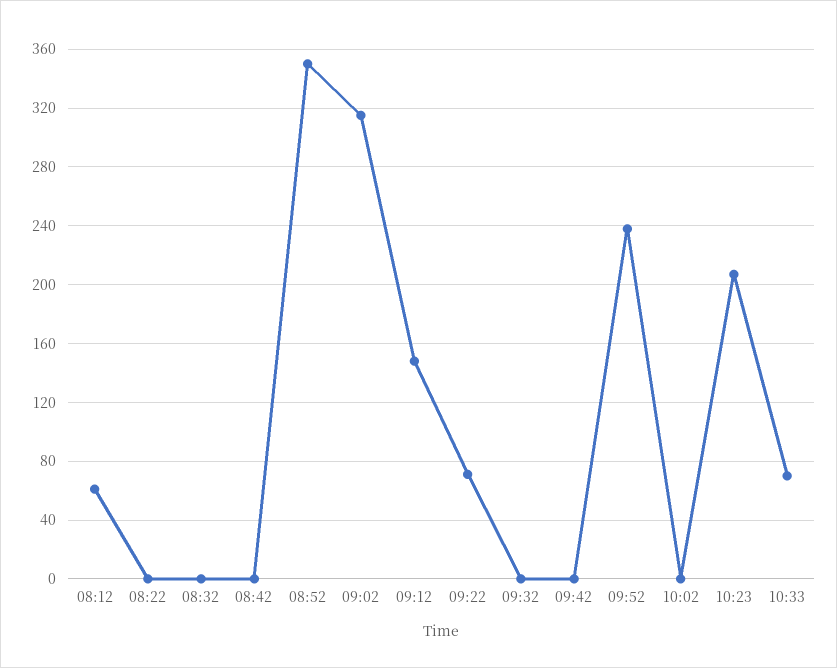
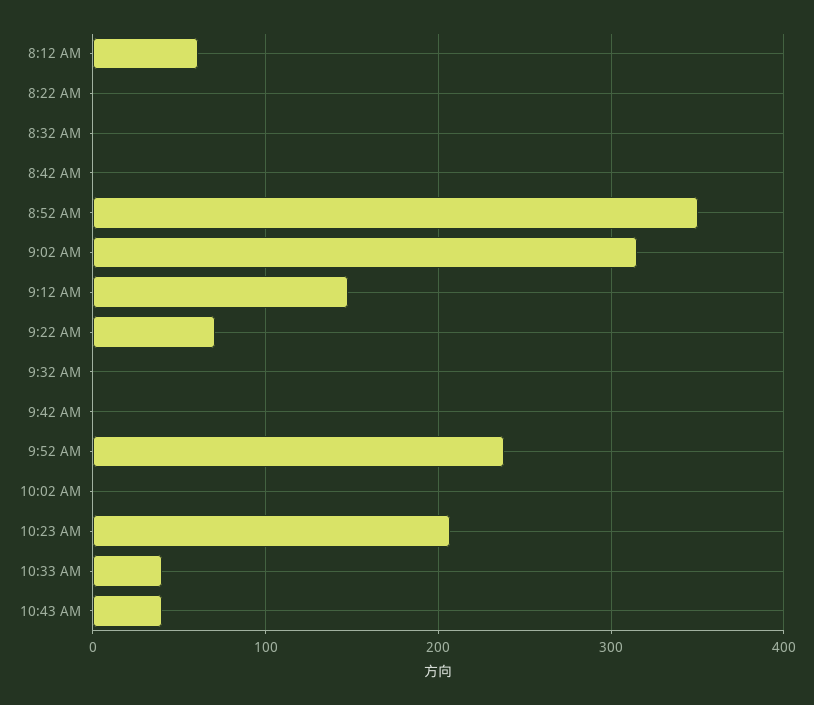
10:33: 70 -> 40
10:43 AM: none -> 40

